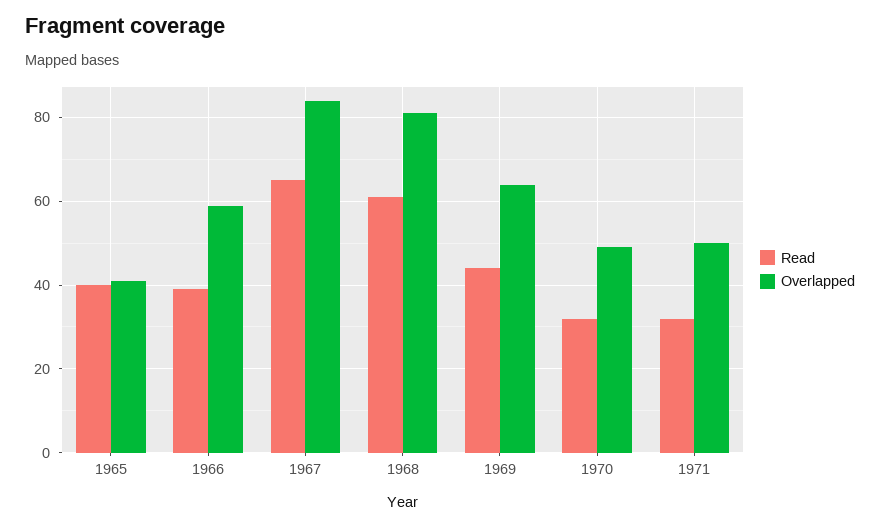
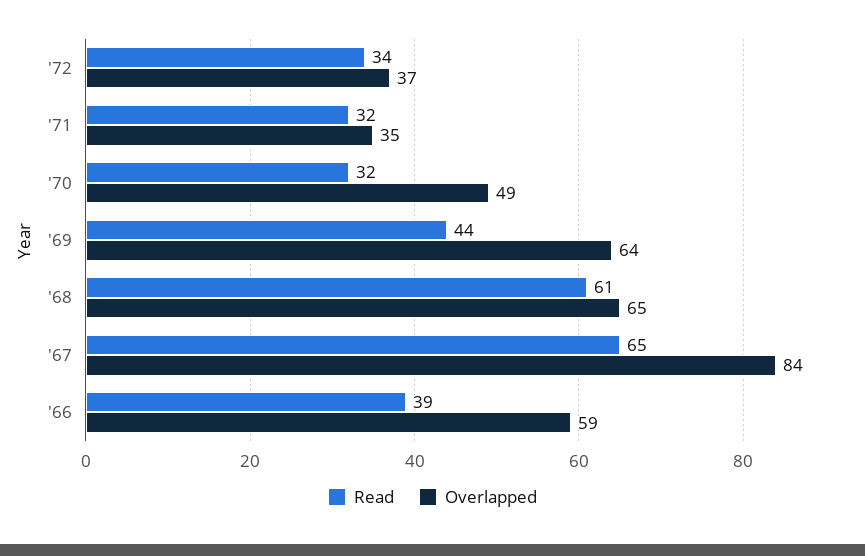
Read, 1965: 40 -> none
Overlapped, 1965: 40 -> none
Overlapped, 1968: 80 -> 65
Overlapped, 1971: 50 -> 35
Read, '72: none -> 34
Overlapped, '72: none -> 37

